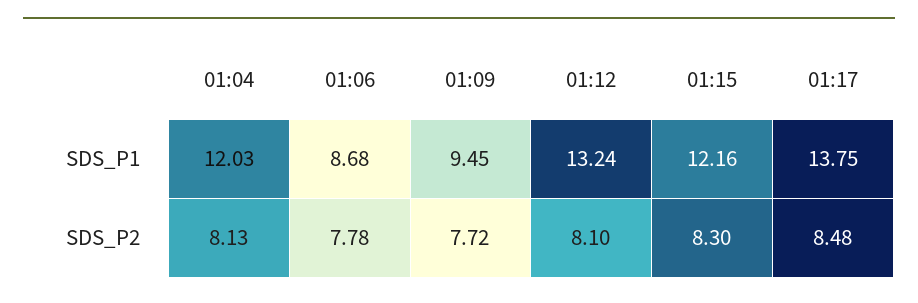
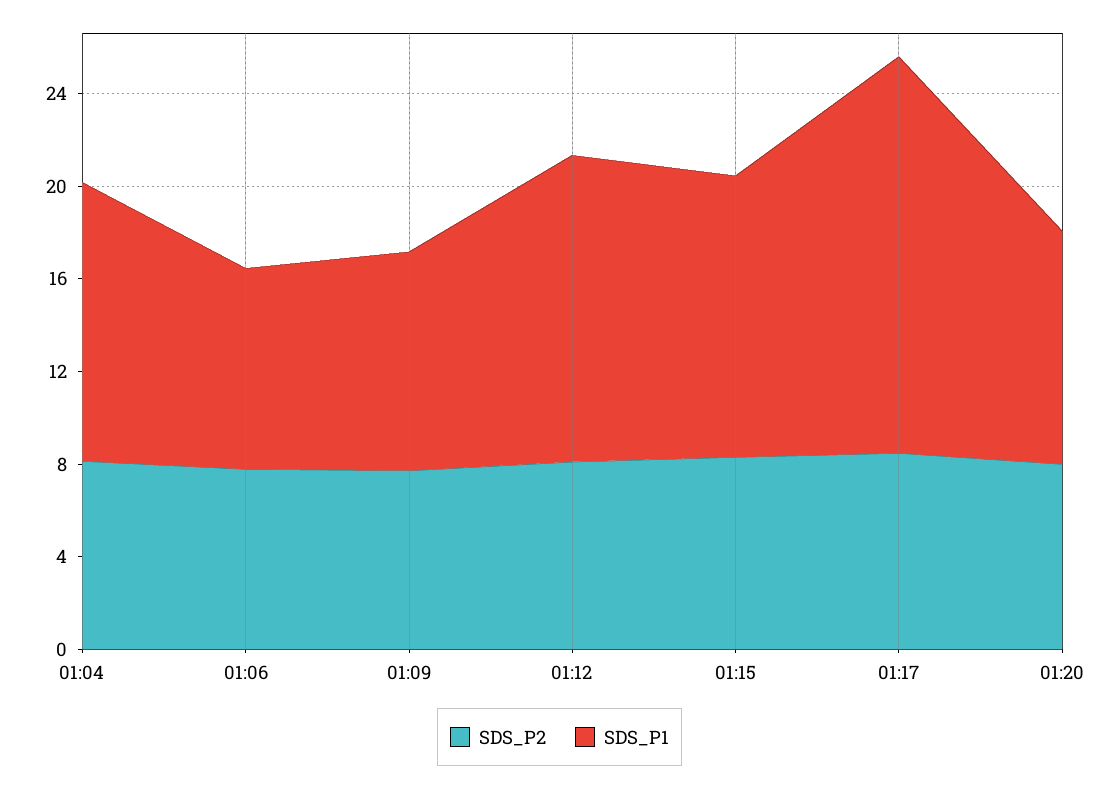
SDS_P1, 01:17: 13.75 -> 17
SDS_P2, 01:20: none -> 8
SDS_P1, 01:20: none -> 10

